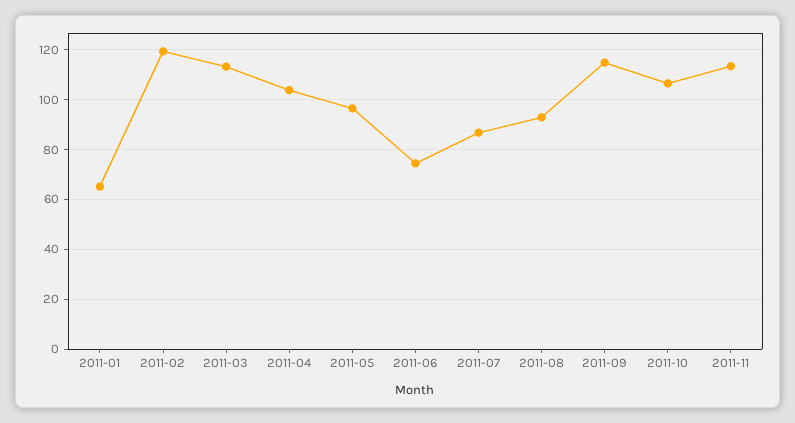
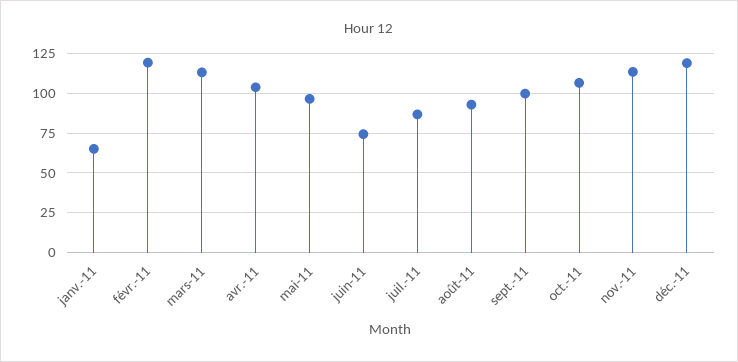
2011-09: 115 -> 100
déc.-11: none -> 120

